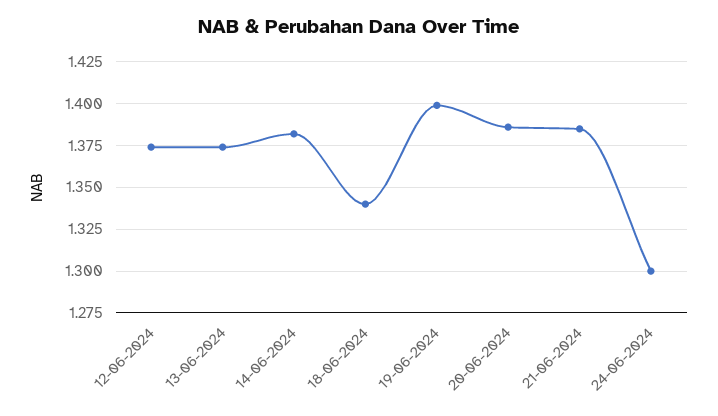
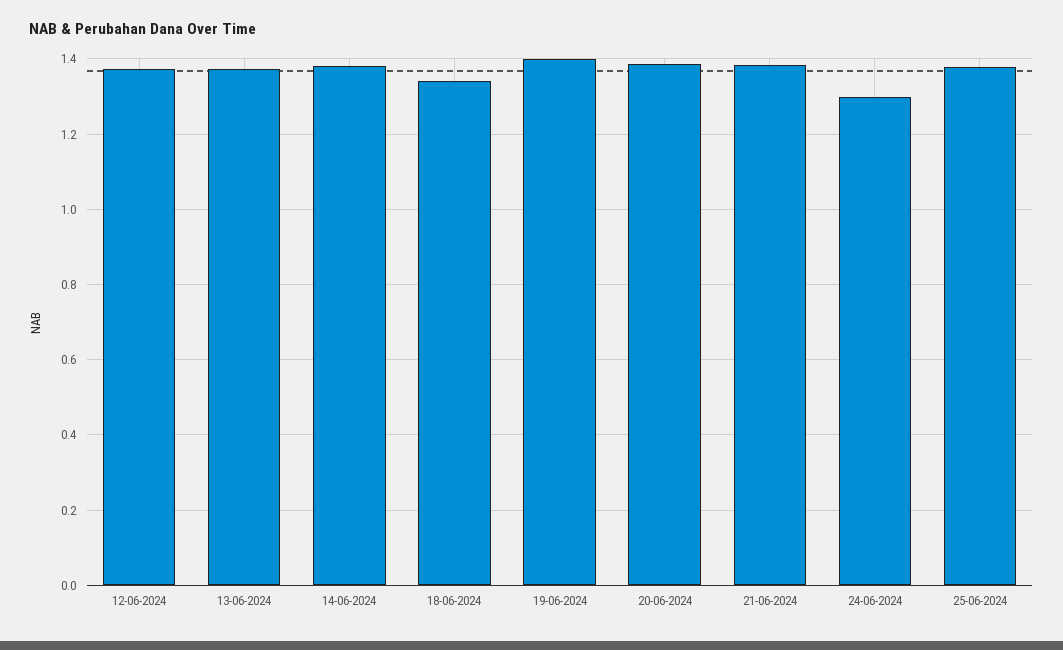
25-06-2024: none -> 1.38

